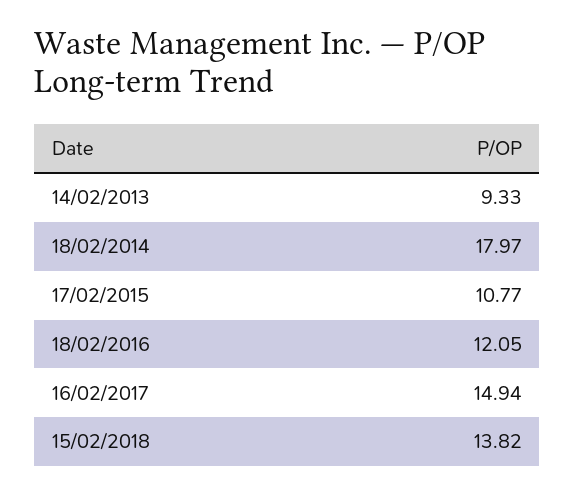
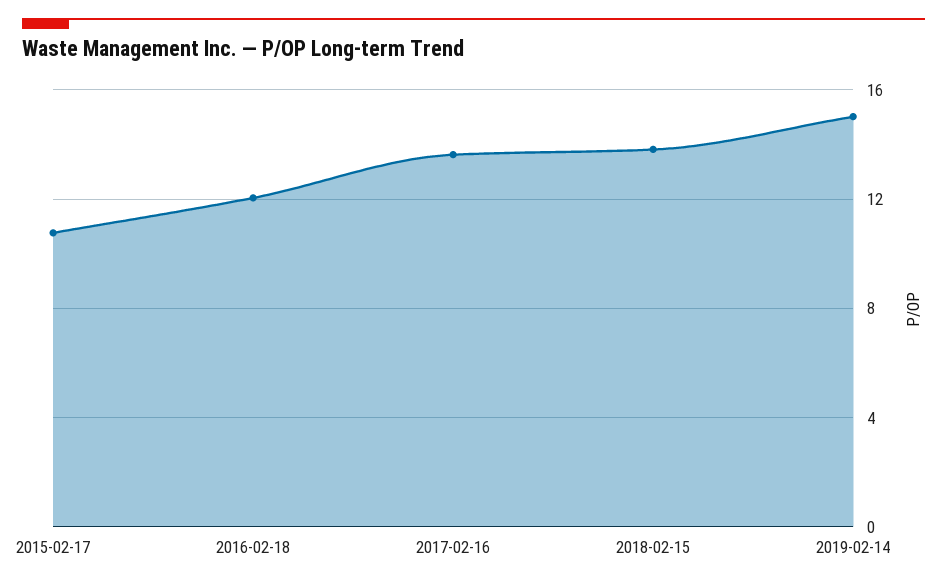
14/02/2013: 9.33 -> none
18/02/2014: 17.97 -> none
16/02/2017: 14.94 -> 13.5
2019-02-14: none -> 15

